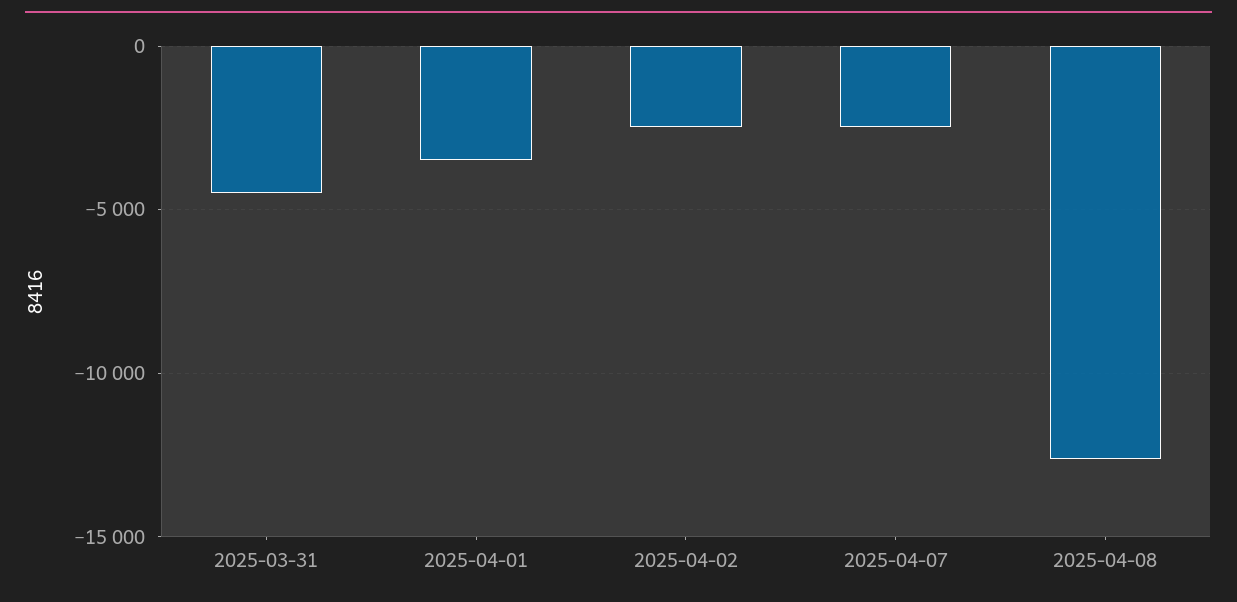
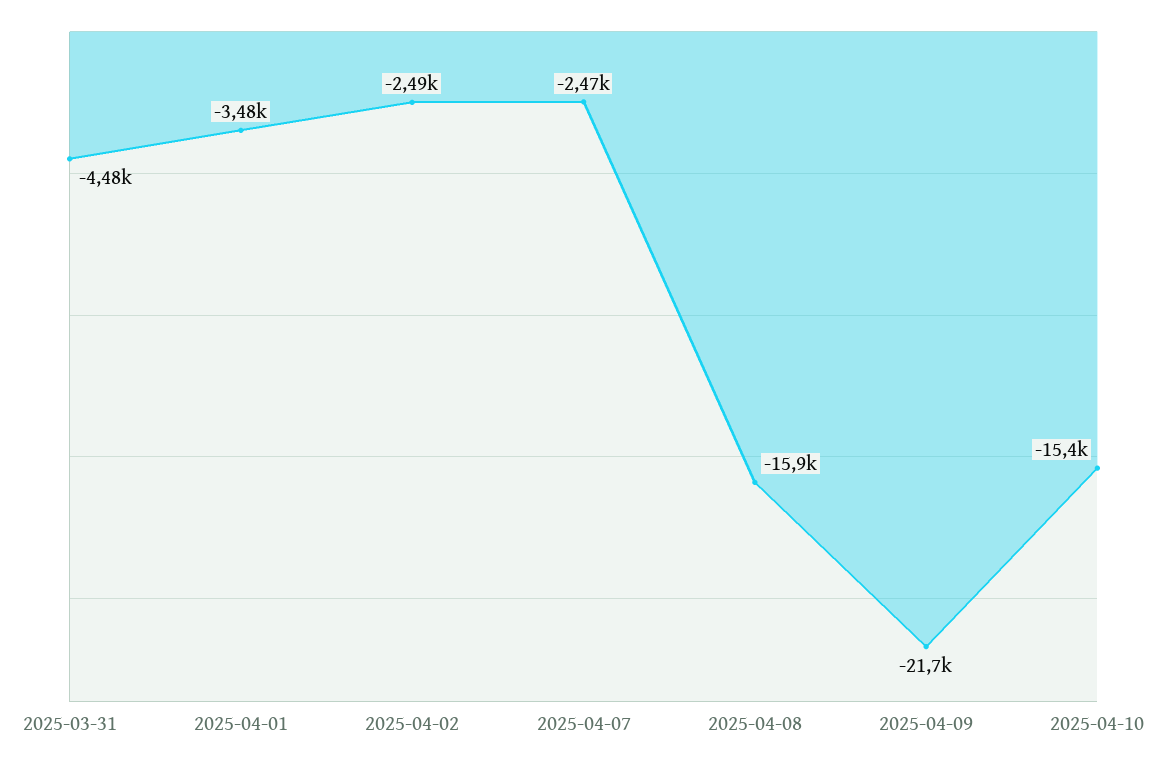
2025-04-08: -12500 -> -15900
2025-04-09: none -> -21700
2025-04-10: none -> -15400

